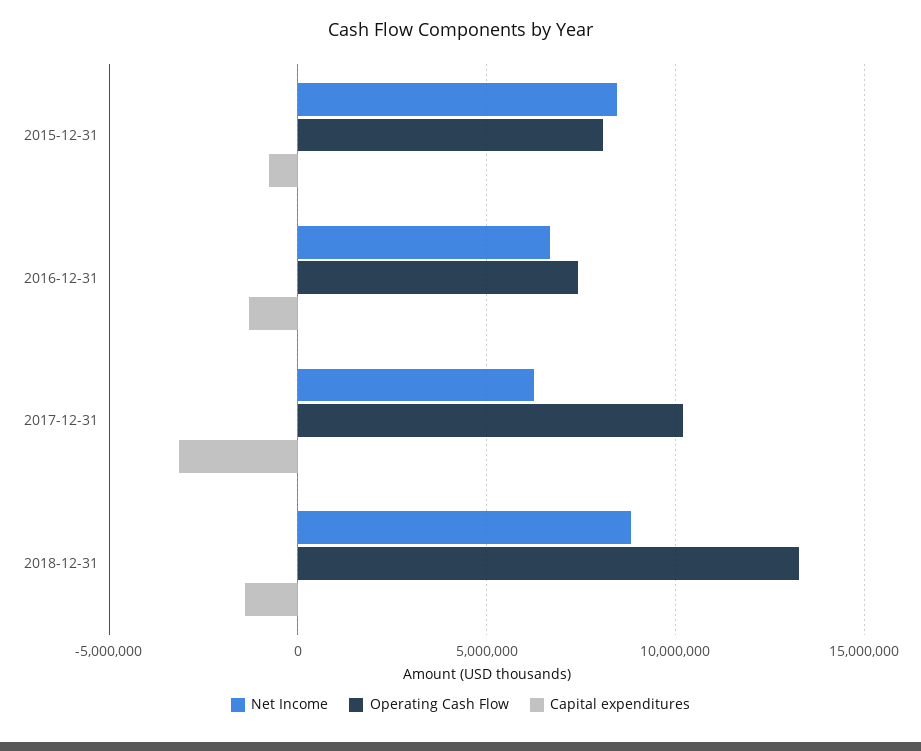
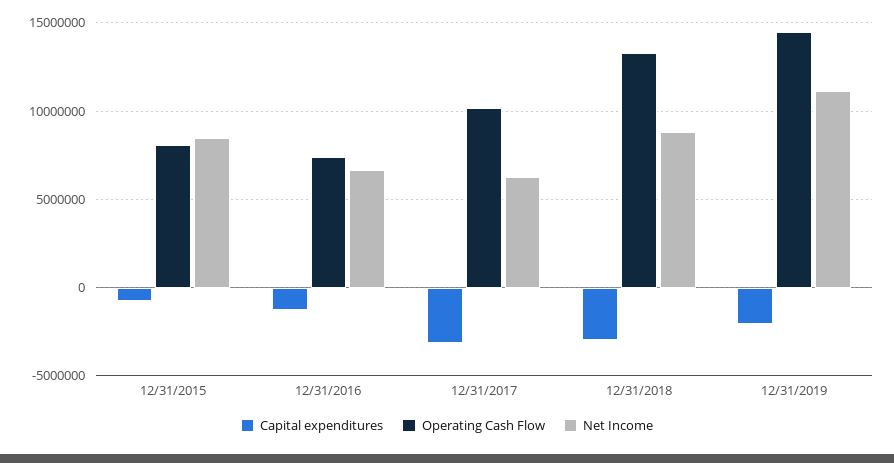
Capital expenditures, 2018-12-31: -1500000 -> -3000000
Capital expenditures, 12/31/2019: none -> -2000000
Operating Cash Flow, 12/31/2019: none -> 14500000
Net Income, 12/31/2019: none -> 11000000

